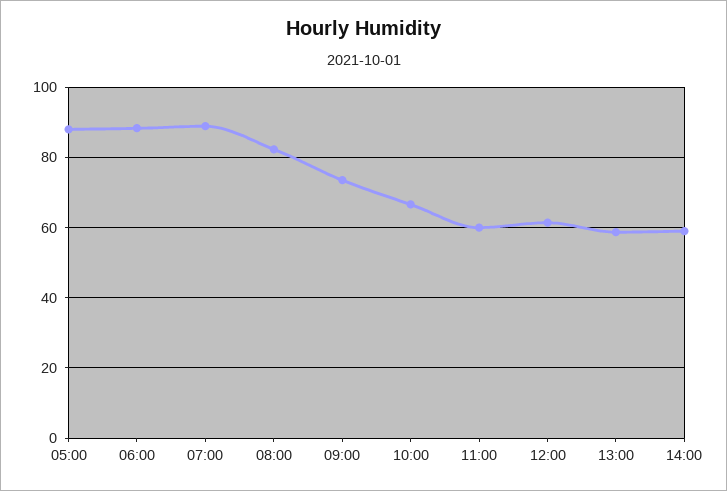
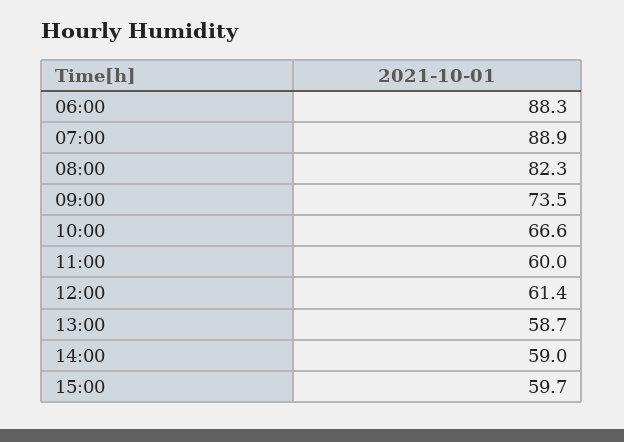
05:00: 88 -> none
15:00: none -> 59.7

